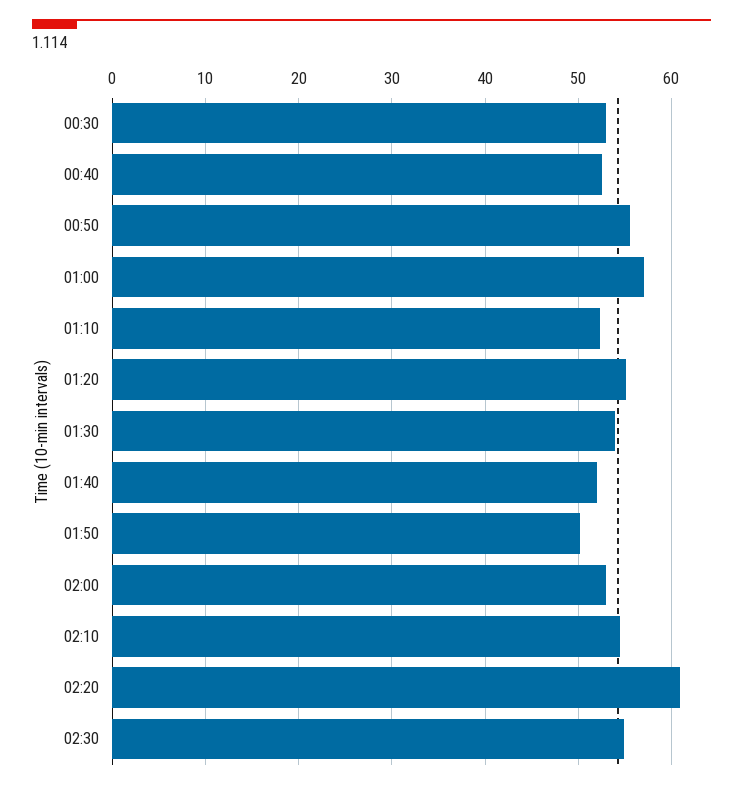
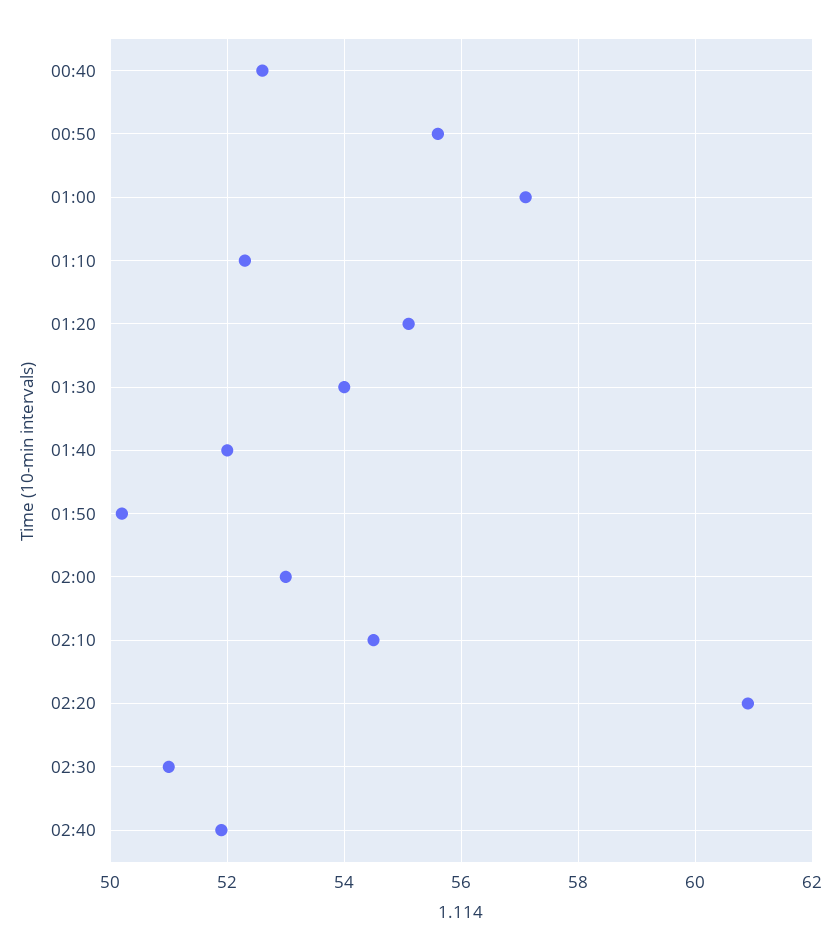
00:30: 53 -> none
02:30: 55 -> 51
02:40: none -> 52

